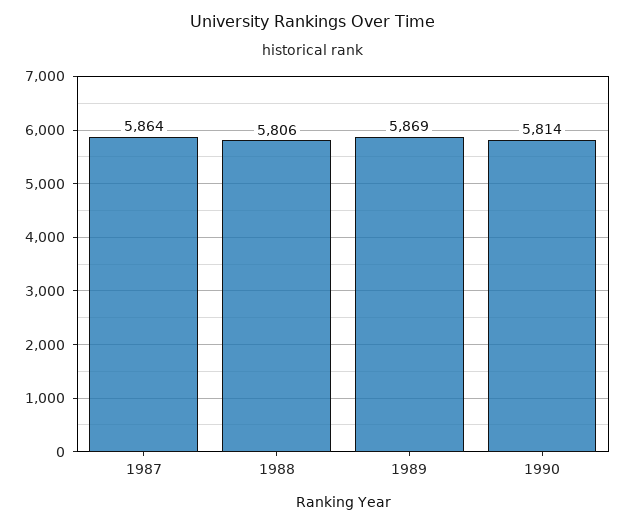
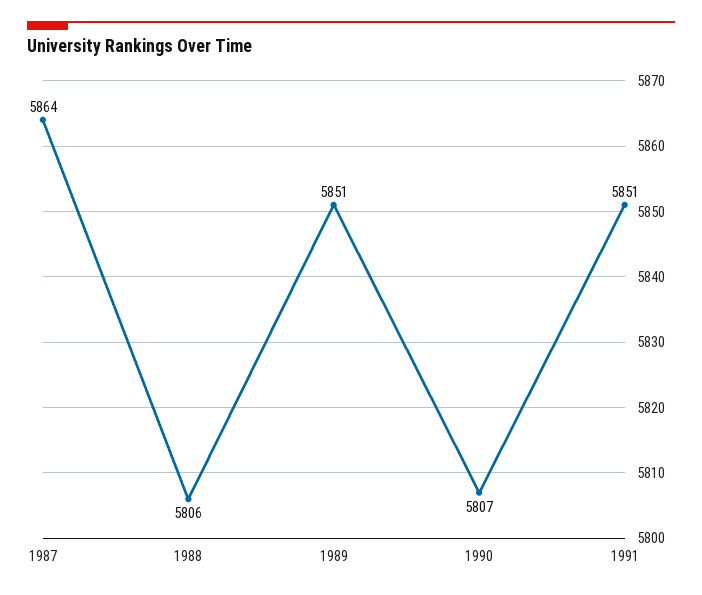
1989: 5869 -> 5851
1990: 5814 -> 5807
1991: none -> 5851

